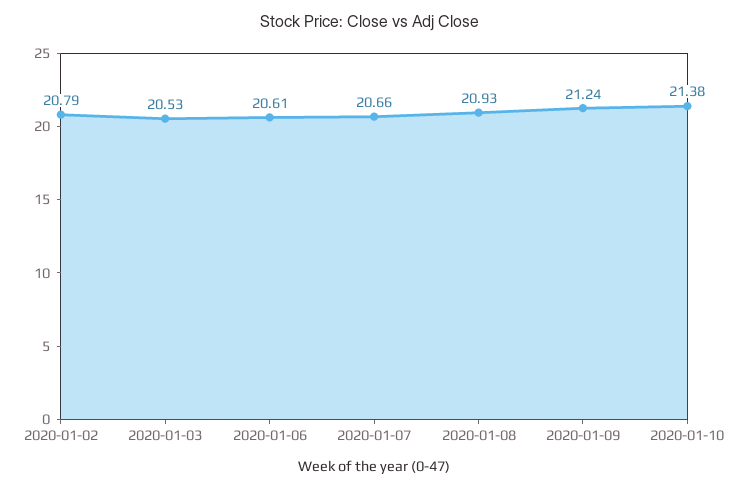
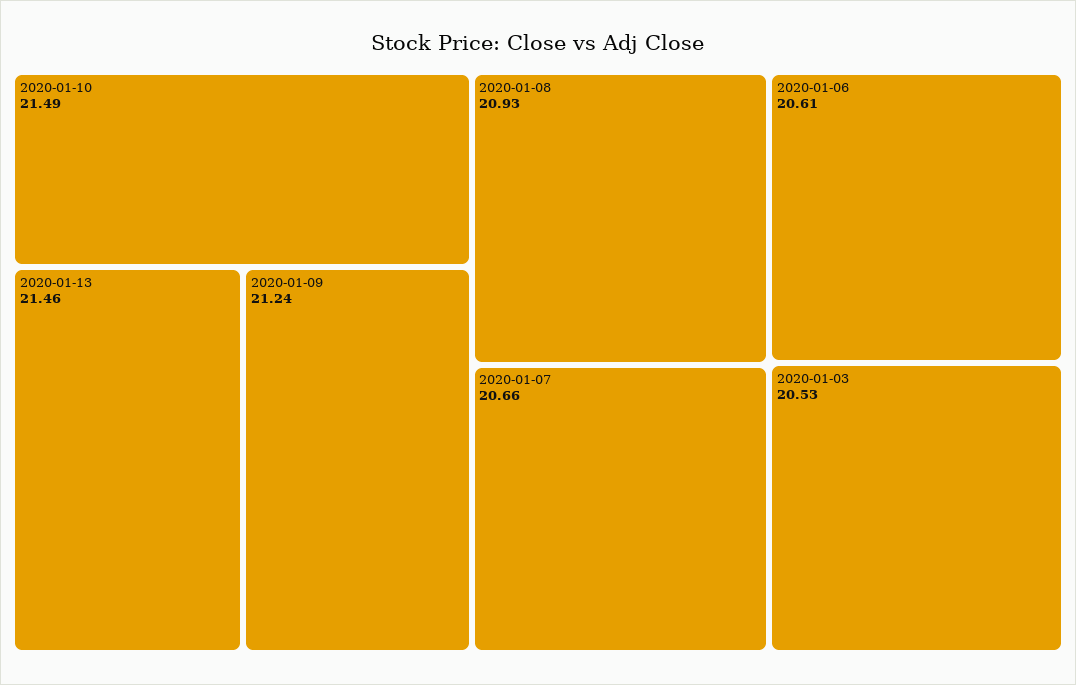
2020-01-02: 20.79 -> none
2020-01-10: 21.38 -> 21.49
2020-01-13: none -> 21.46

